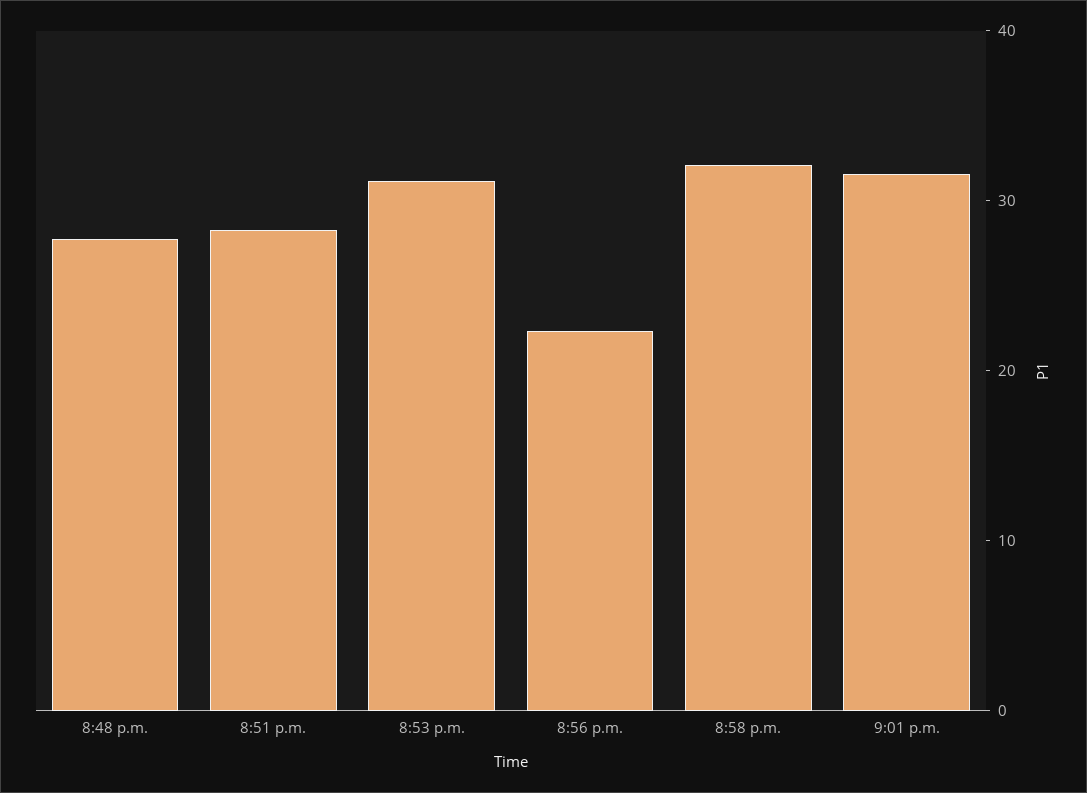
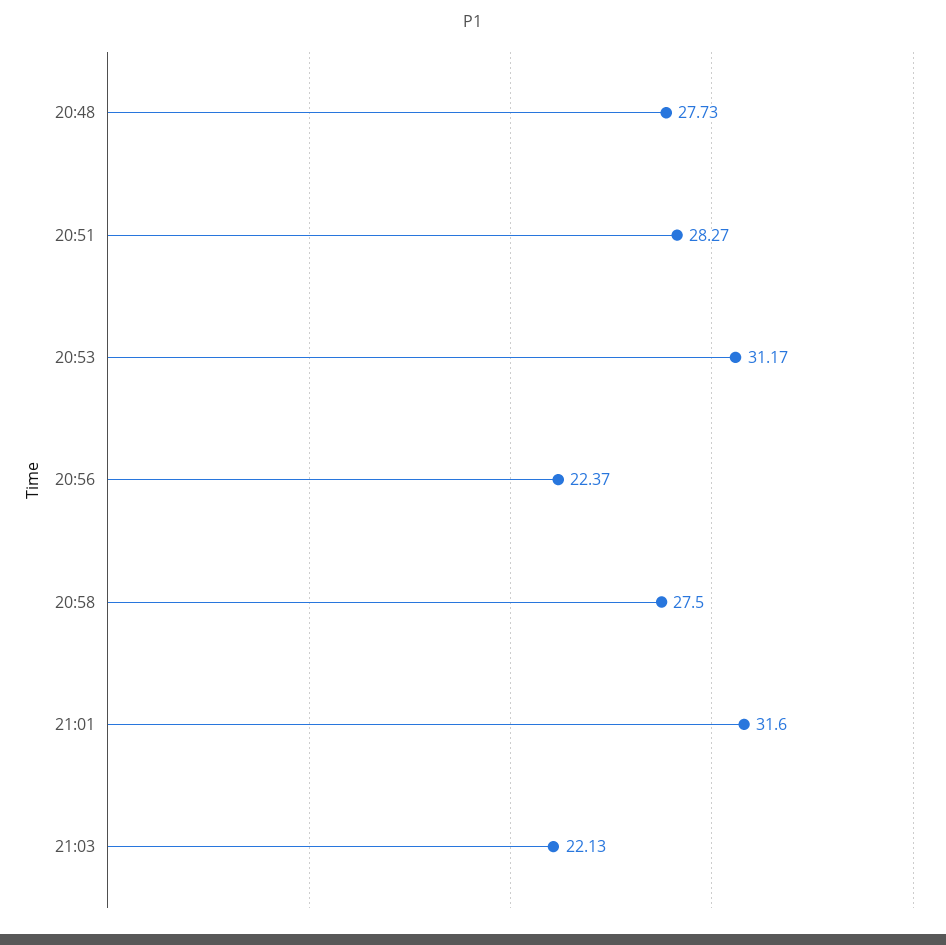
8:58 p.m.: 32 -> 27.5
21:03: none -> 22.13

